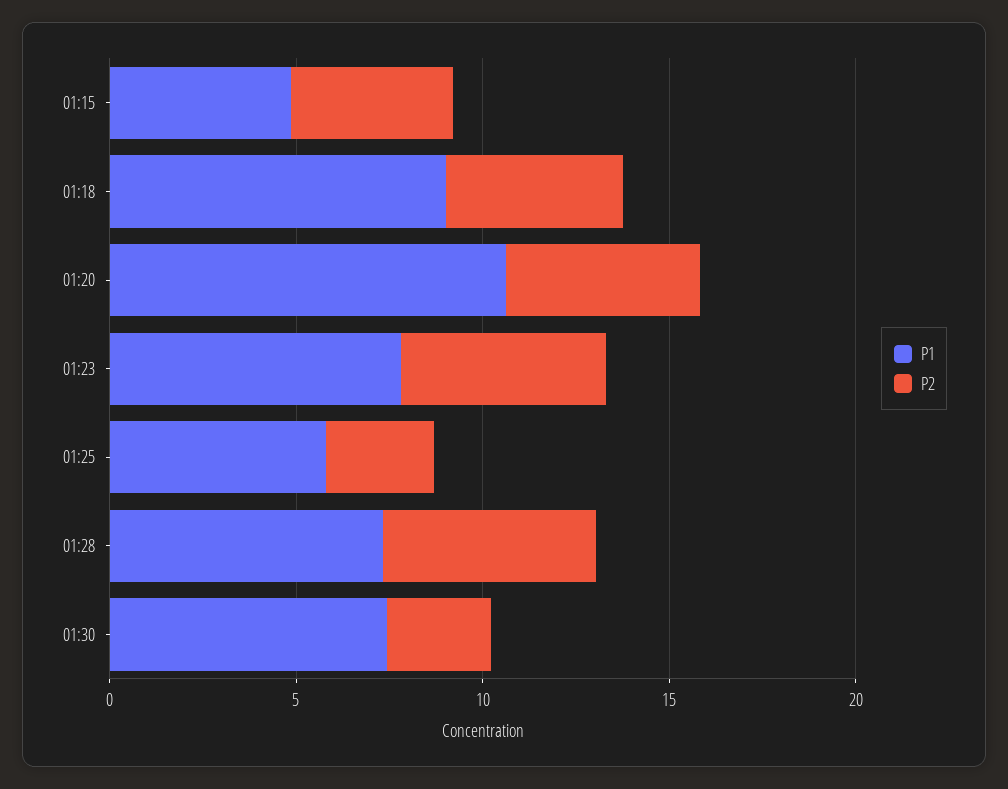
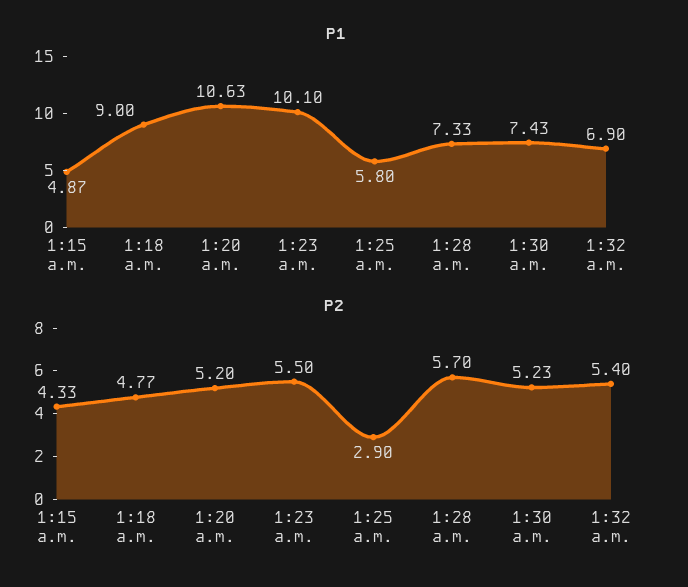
P1, 01:23: 8 -> 10.1
P2, 01:30: 3 -> 5.23
P1, 1:32 a.m.: none -> 6.9
P2, 1:32 a.m.: none -> 5.4

